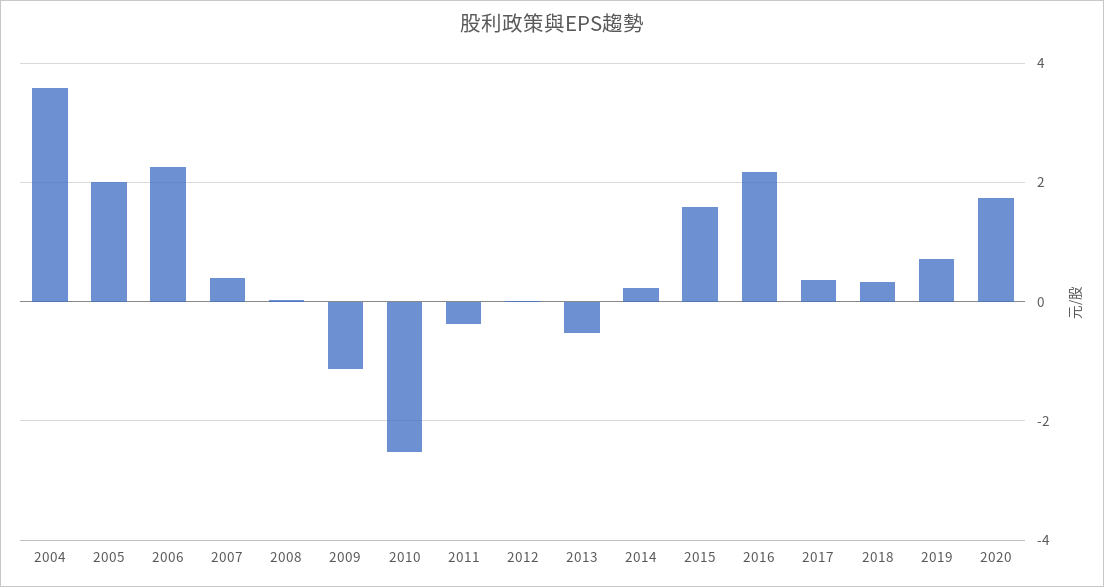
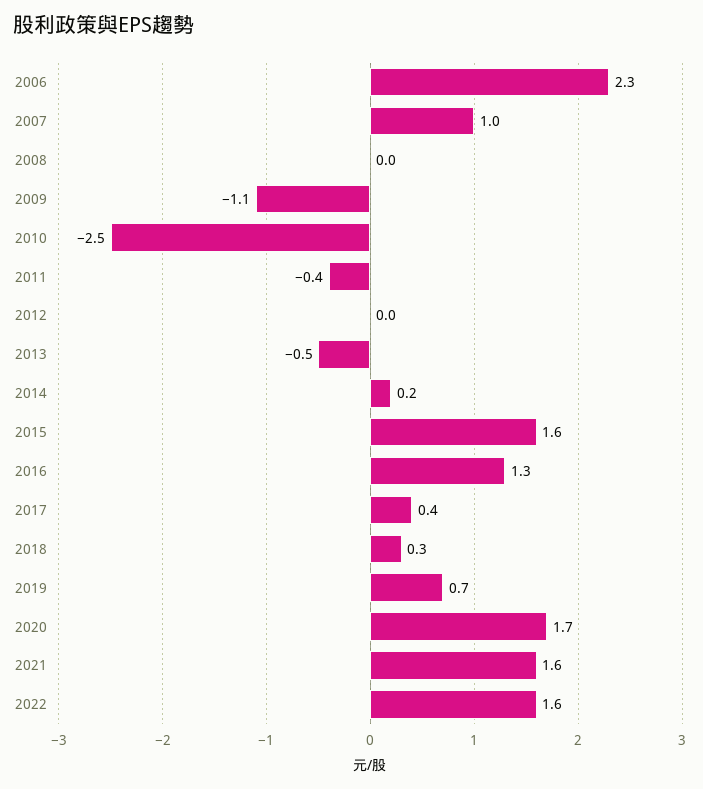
2004: 3.6 -> none
2005: 2 -> none
2007: 0.4 -> 1
2016: 2.2 -> 1.3
2021: none -> 1.6
2022: none -> 1.6

